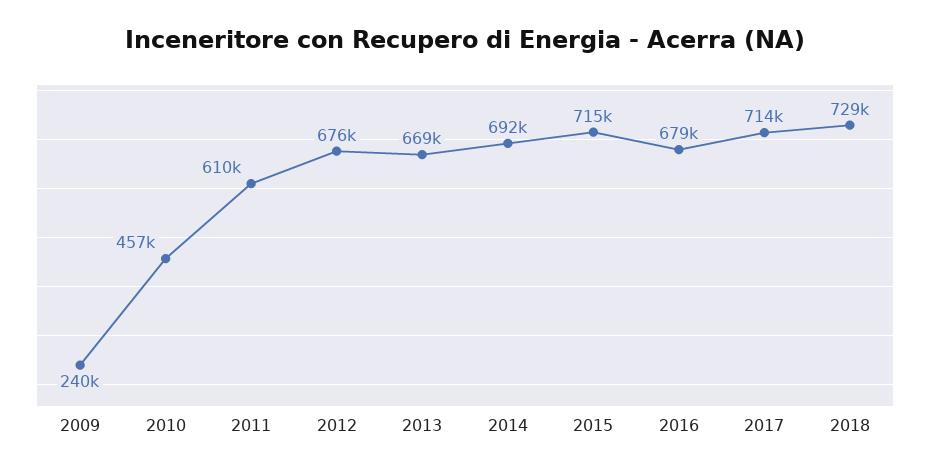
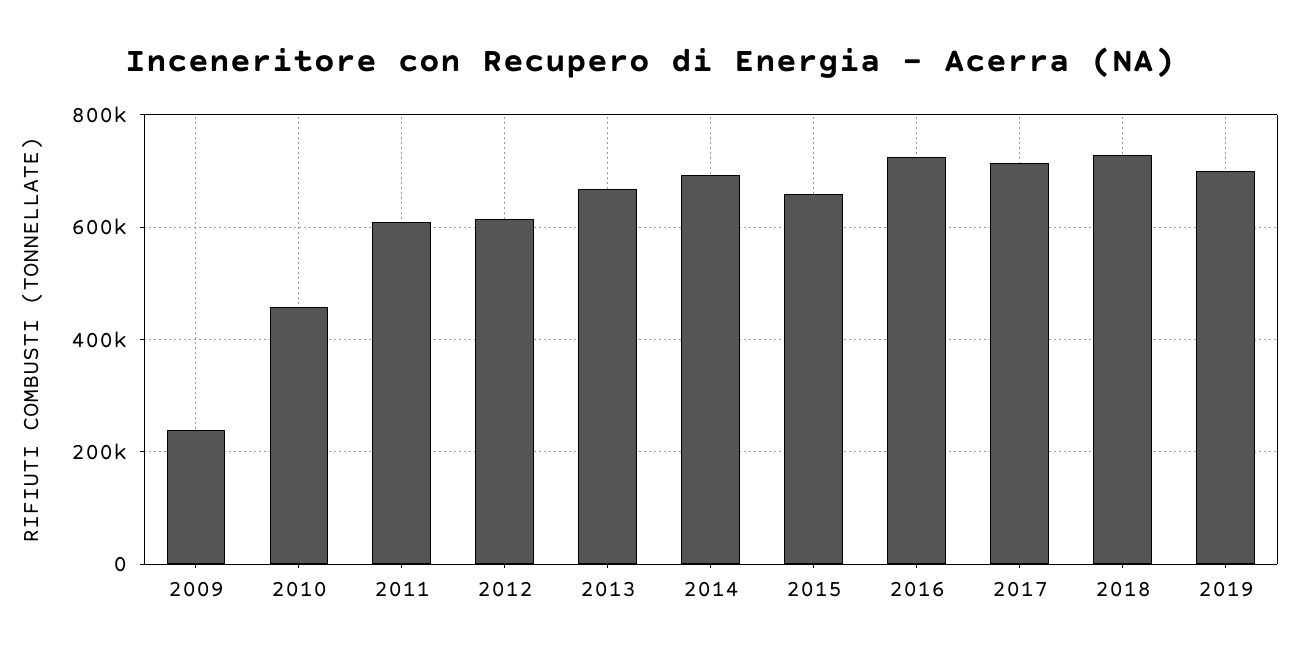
2012: 676000 -> 620000
2015: 715000 -> 660000
2016: 679000 -> 720000
2019: none -> 700000

